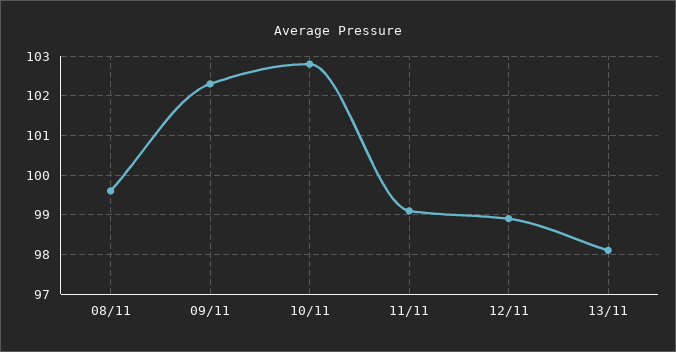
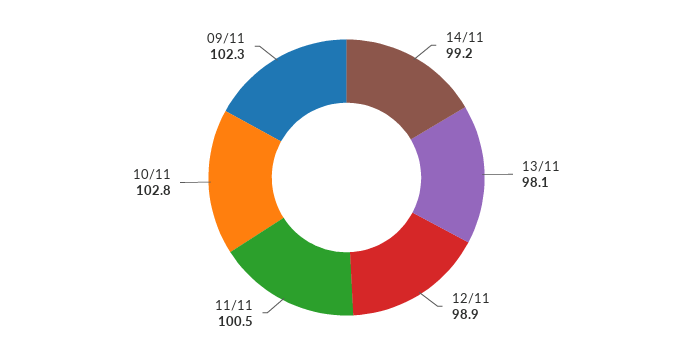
08/11: 99.5 -> none
11/11: 99 -> 100.5
14/11: none -> 99.2

